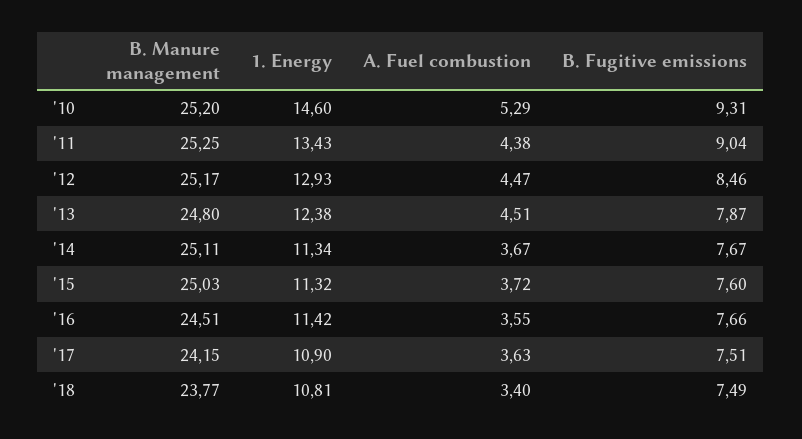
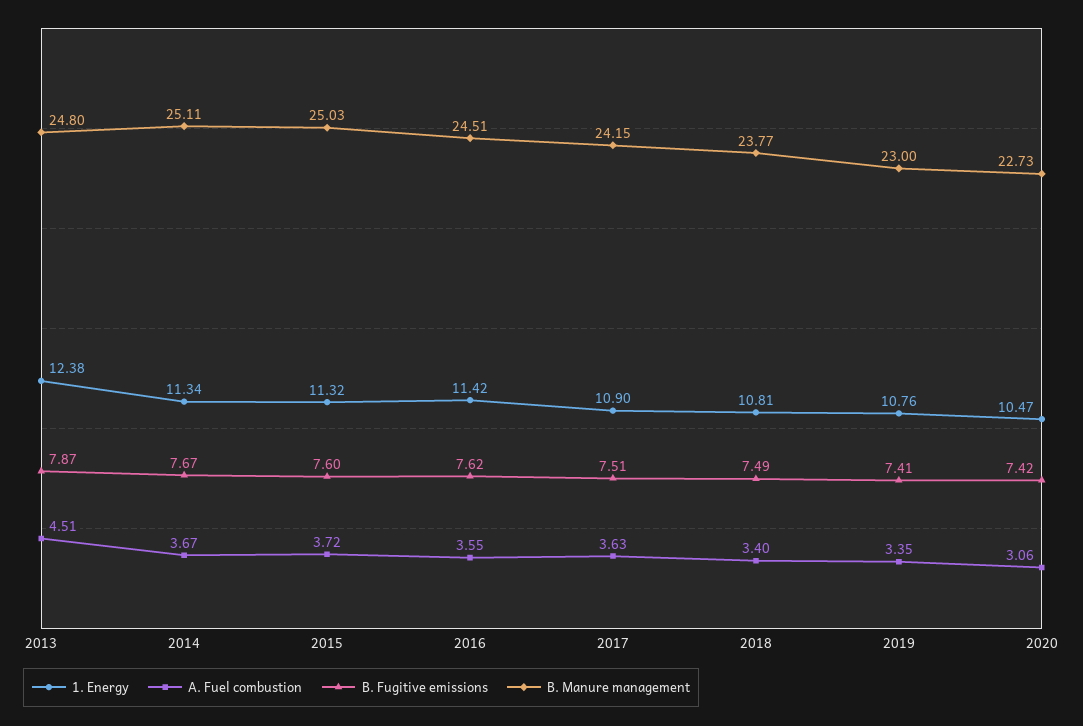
B. Manure management, '10: 25.2 -> none
1. Energy, '10: 14.6 -> none
A. Fuel combustion, '10: 5.29 -> none
B. Fugitive emissions, '10: 9.31 -> none
B. Manure management, '11: 25.25 -> none
1. Energy, '11: 13.43 -> none
A. Fuel combustion, '11: 4.38 -> none
B. Fugitive emissions, '11: 9.04 -> none
B. Manure management, '12: 25.17 -> none
1. Energy, '12: 12.93 -> none
A. Fuel combustion, '12: 4.47 -> none
B. Fugitive emissions, '12: 8.46 -> none
B. Fugitive emissions, '16: 7.66 -> 7.62
1. Energy, 2019: none -> 10.76
A. Fuel combustion, 2019: none -> 3.35
B. Fugitive emissions, 2019: none -> 7.41
B. Manure management, 2019: none -> 23
1. Energy, 2020: none -> 10.47
A. Fuel combustion, 2020: none -> 3.06
B. Fugitive emissions, 2020: none -> 7.42
B. Manure management, 2020: none -> 22.73

